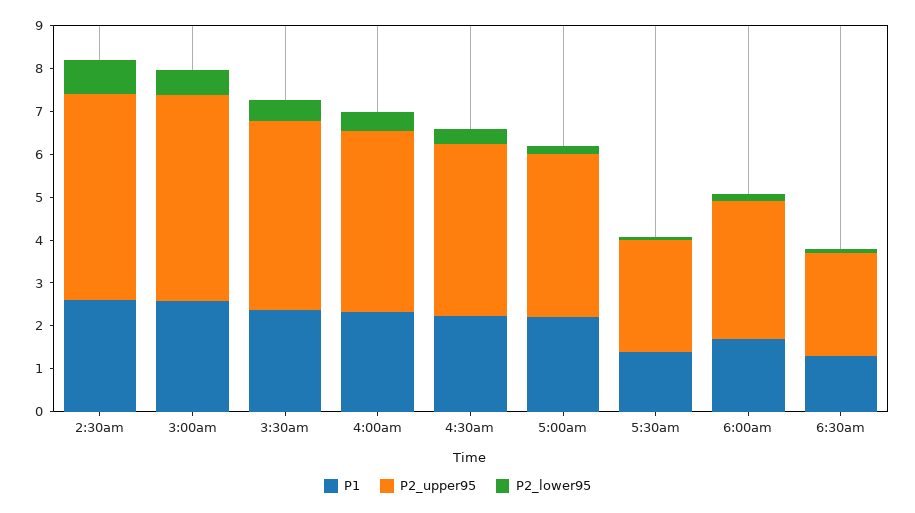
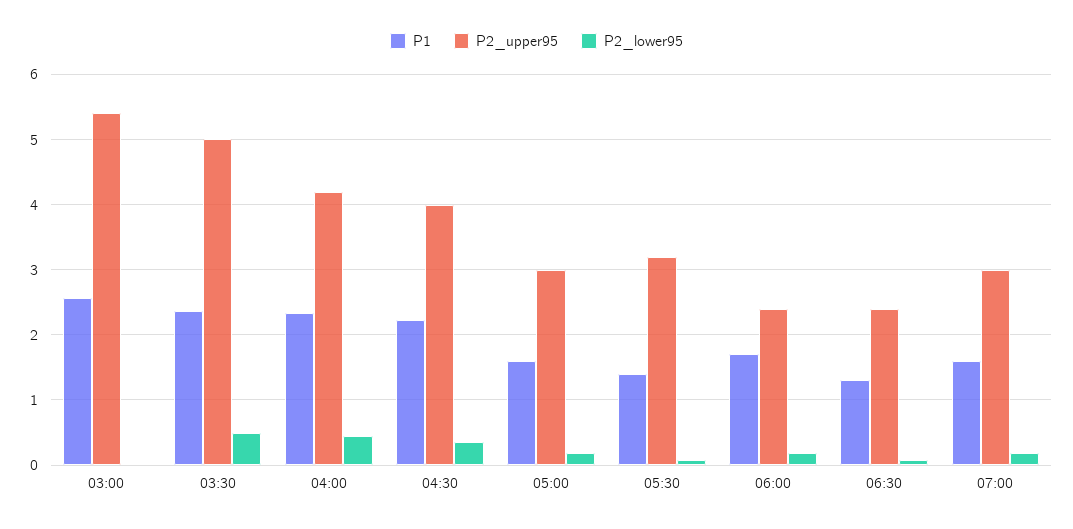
P1, 2:30am: 2.6 -> none
P2_upper95, 2:30am: 4.8 -> none
P2_lower95, 2:30am: 0.8 -> none
P2_upper95, 3:00am: 4.8 -> 5.4
P2_lower95, 3:00am: 0.6 -> 0
P2_upper95, 3:30am: 4.4 -> 5
P1, 5:00am: 2.2 -> 1.6
P2_upper95, 5:00am: 3.8 -> 3
P2_upper95, 5:30am: 2.6 -> 3.2
P2_upper95, 6:00am: 3.2 -> 2.4
P1, 07:00: none -> 1.6
P2_upper95, 07:00: none -> 3
P2_lower95, 07:00: none -> 0.2

